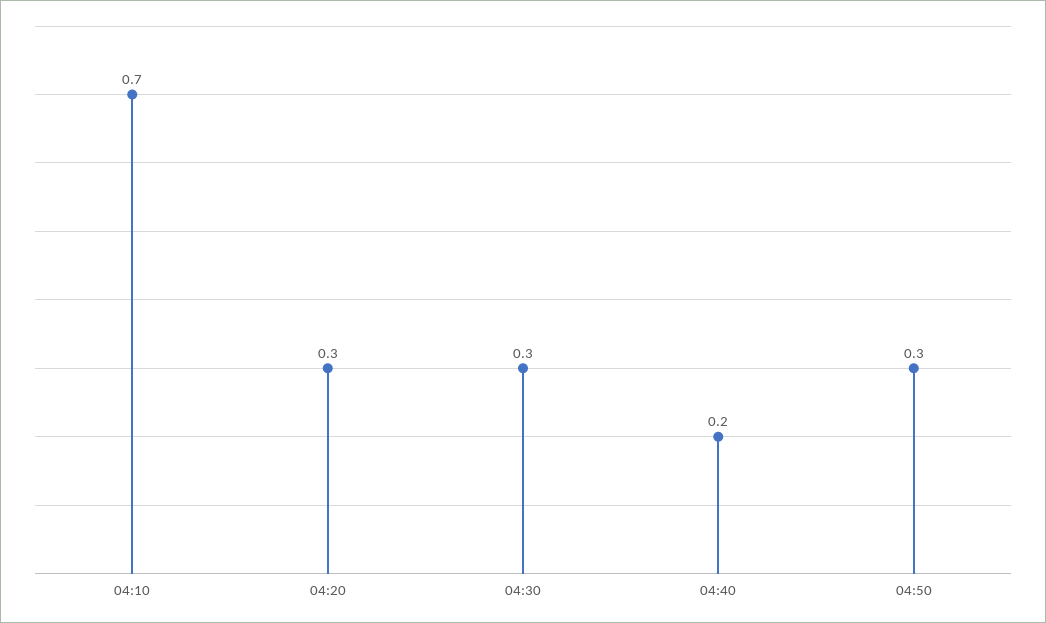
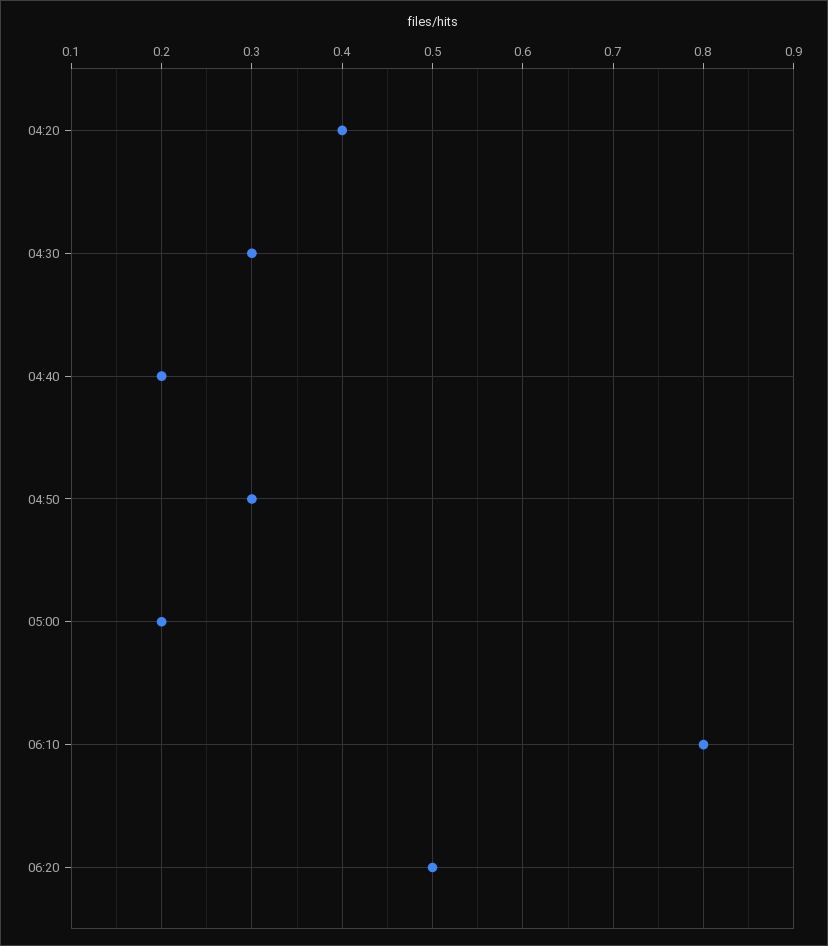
04:10: 0.7 -> none
04:20: 0.3 -> 0.4
05:00: none -> 0.2
06:10: none -> 0.8
06:20: none -> 0.5

